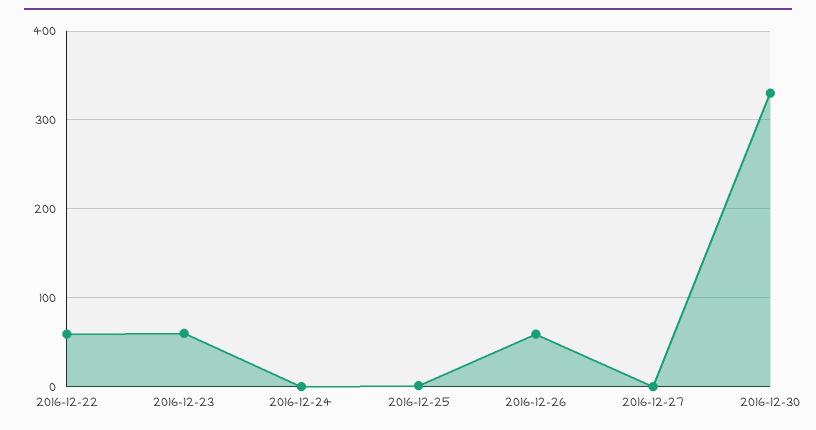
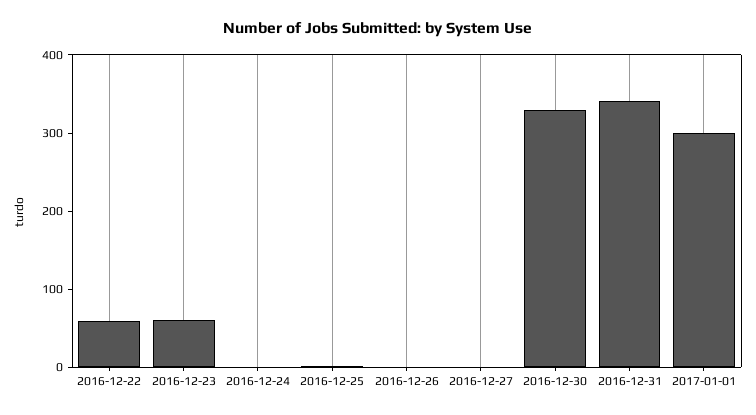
2016-12-26: 60 -> 0
2016-12-31: none -> 340
2017-01-01: none -> 300

